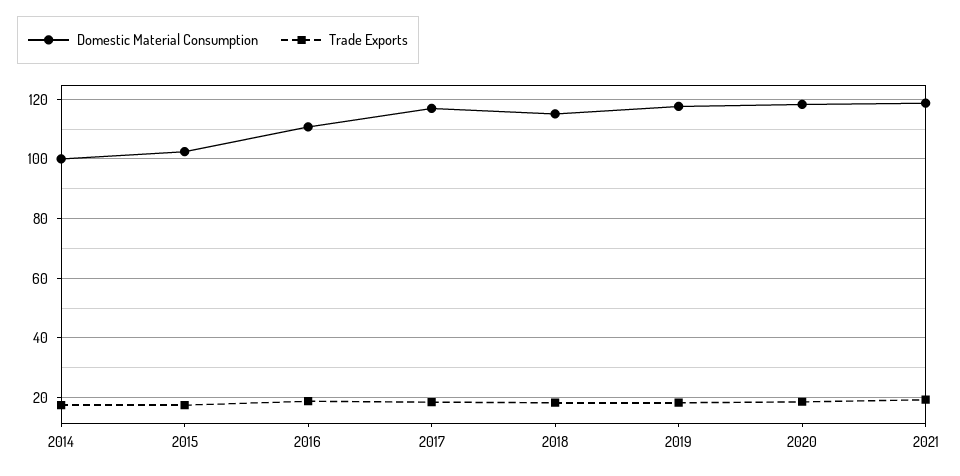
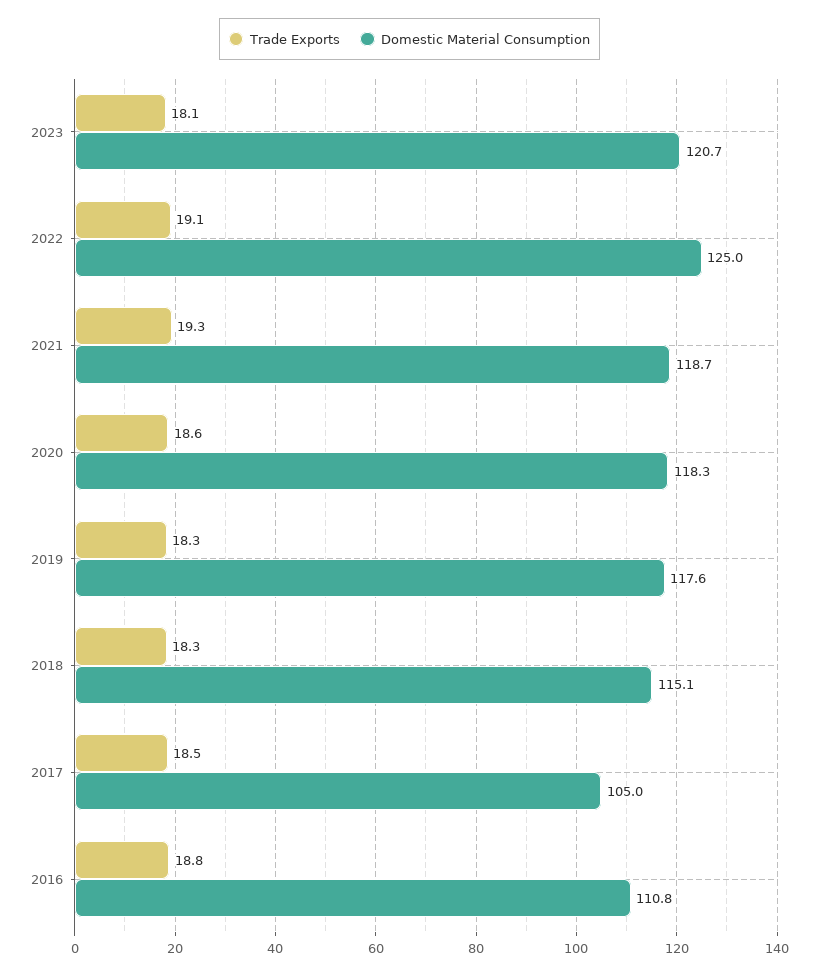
Domestic Material Consumption, 2014: 100 -> none
Trade Exports, 2014: 17.5 -> none
Domestic Material Consumption, 2015: 102.5 -> none
Trade Exports, 2015: 17.5 -> none
Domestic Material Consumption, 2017: 117.5 -> 105
Trade Exports, 2023: none -> 18.1
Domestic Material Consumption, 2023: none -> 120.7
Trade Exports, 2022: none -> 19.1
Domestic Material Consumption, 2022: none -> 125

